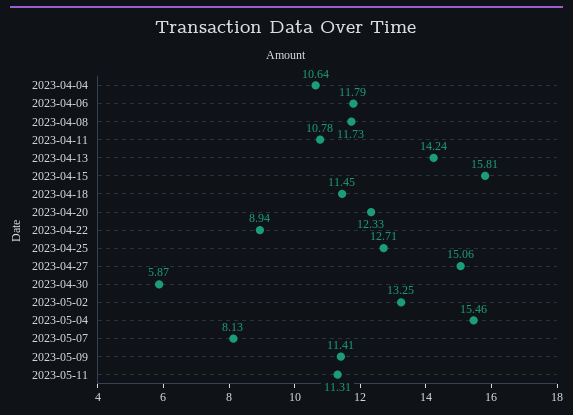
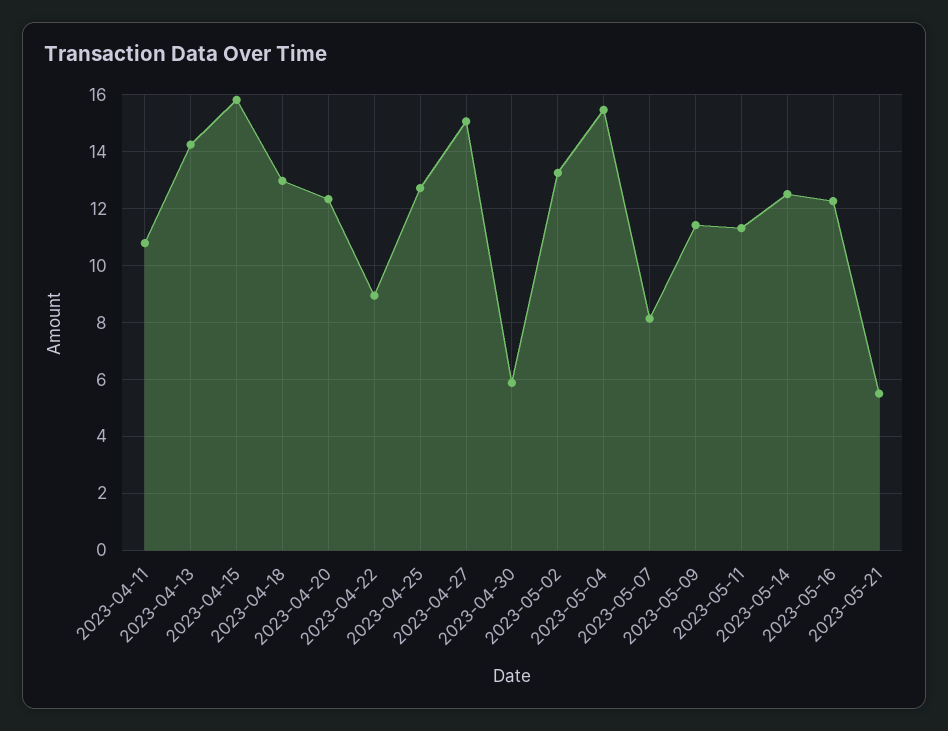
2023-04-04: 10.64 -> none
2023-04-06: 11.79 -> none
2023-04-08: 11.73 -> none
2023-04-18: 11.45 -> 13
2023-05-14: none -> 12.5
2023-05-16: none -> 12.25
2023-05-21: none -> 5.5

